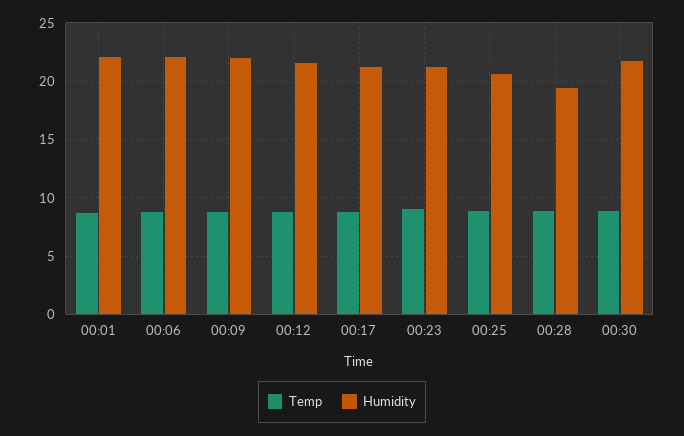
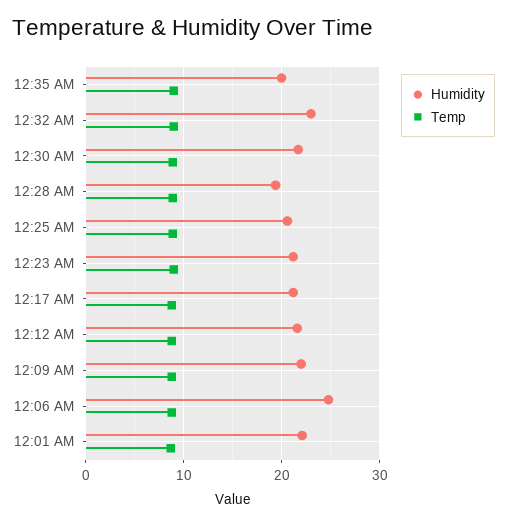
Humidity, 00:06: 22 -> 25
Humidity, 12:35 AM: none -> 20
Temp, 12:35 AM: none -> 9
Humidity, 12:32 AM: none -> 23
Temp, 12:32 AM: none -> 9

